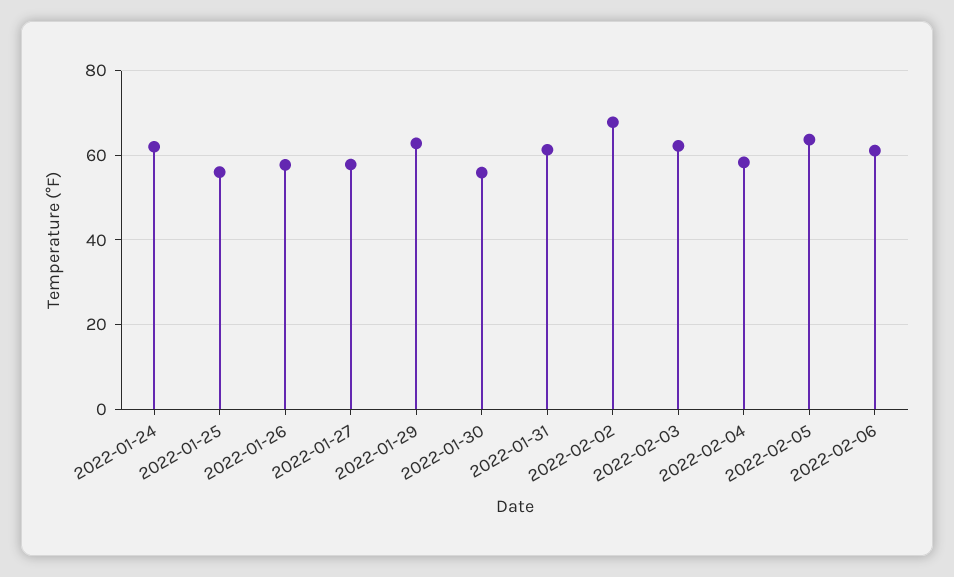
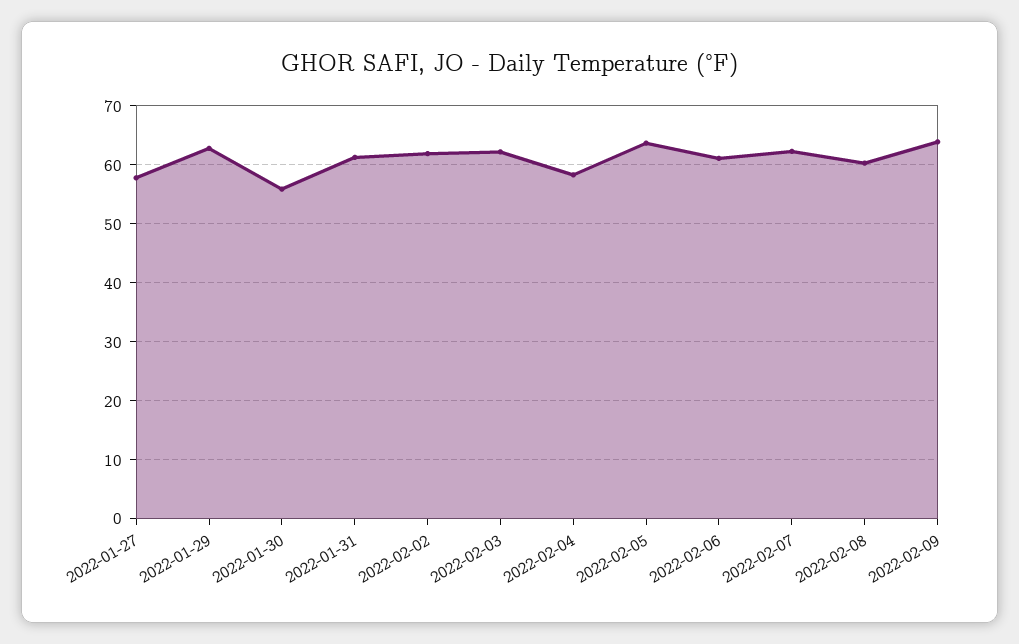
2022-01-24: 62 -> none
2022-01-25: 56 -> none
2022-01-26: 58 -> none
2022-02-02: 68 -> 62
2022-02-07: none -> 62
2022-02-08: none -> 60
2022-02-09: none -> 64

